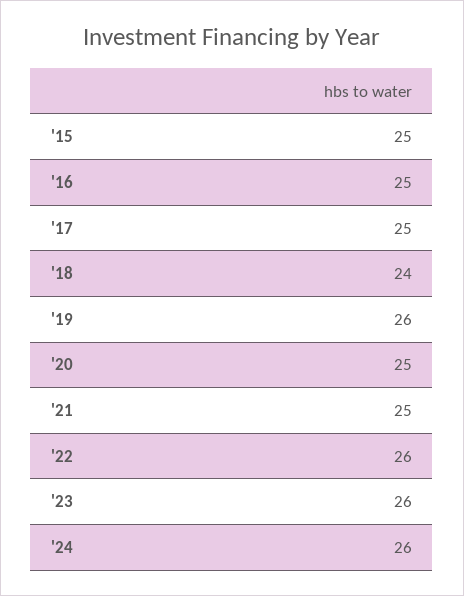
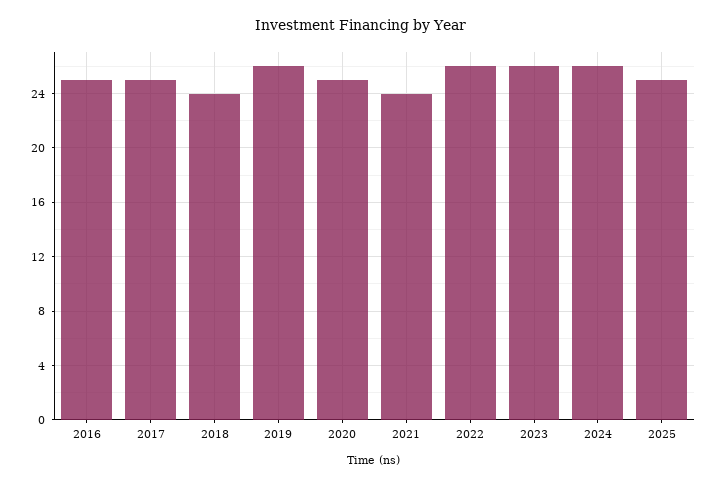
'15: 25 -> none
'21: 25 -> 24
2025: none -> 25

